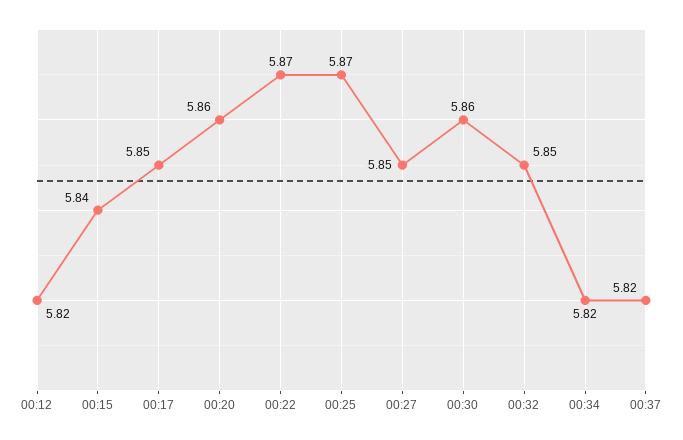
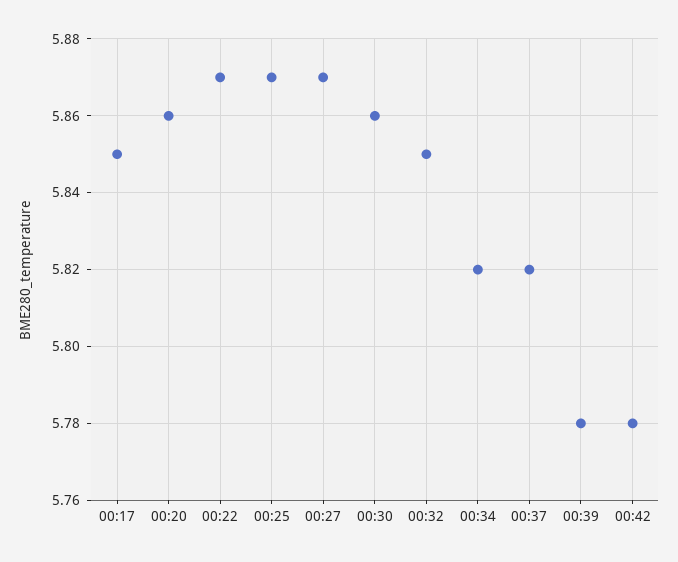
00:12: 5.82 -> none
00:15: 5.84 -> none
00:27: 5.85 -> 5.87
00:39: none -> 5.78
00:42: none -> 5.78

